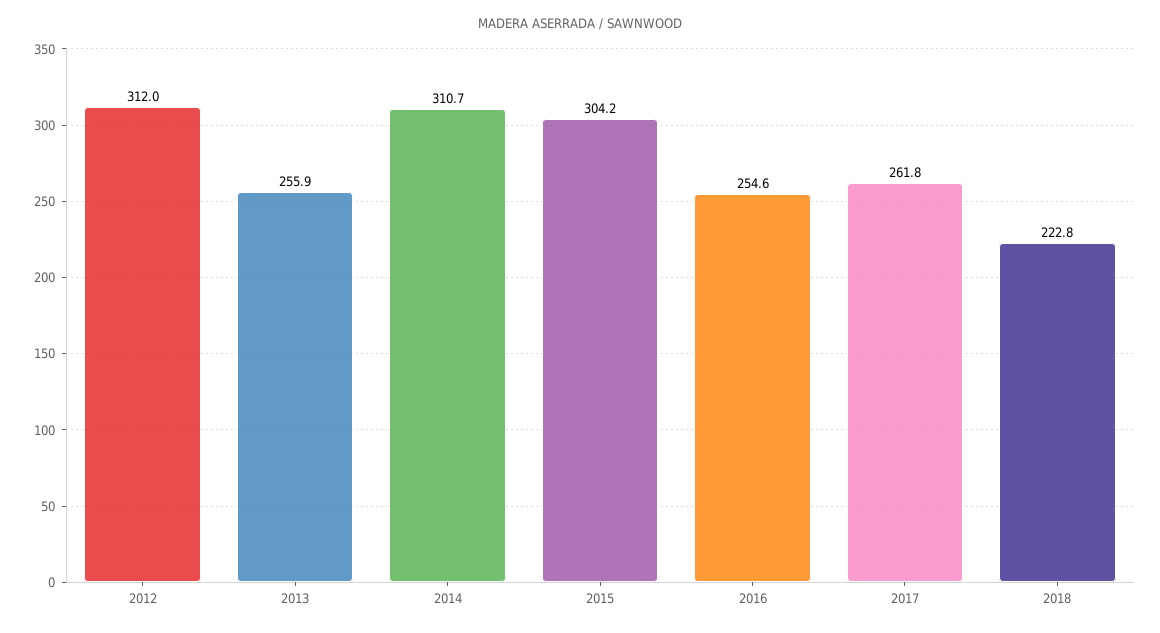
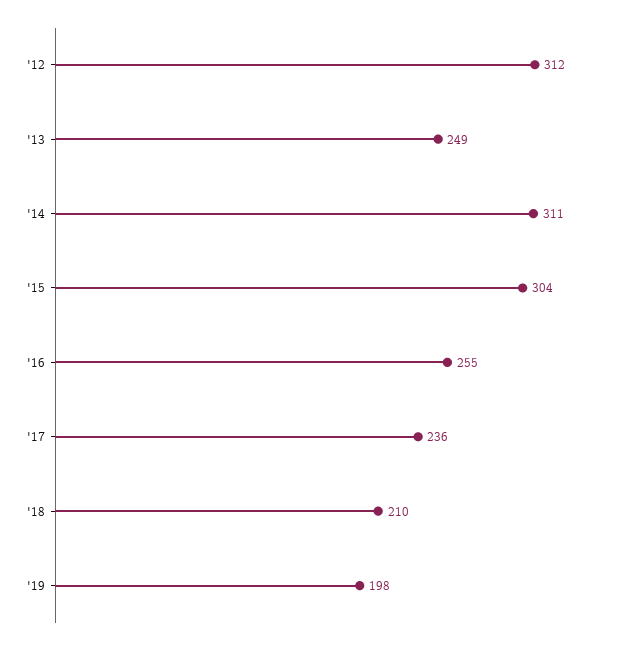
2013: 255.9 -> 249
2017: 261.8 -> 236
2018: 222.8 -> 210
'19: none -> 198

